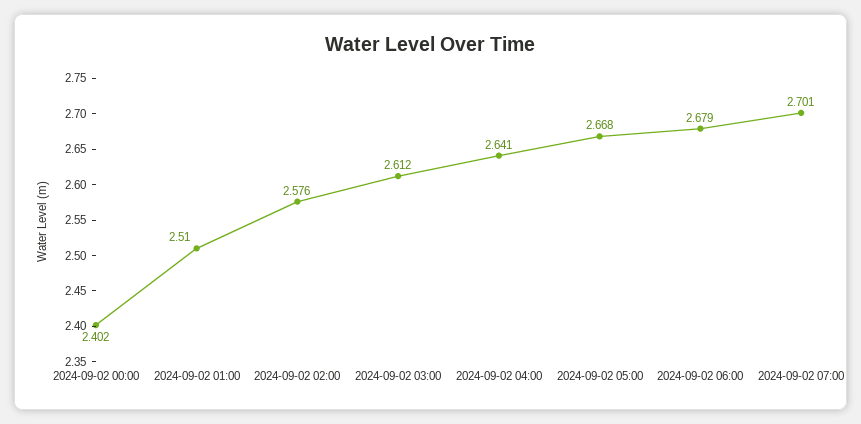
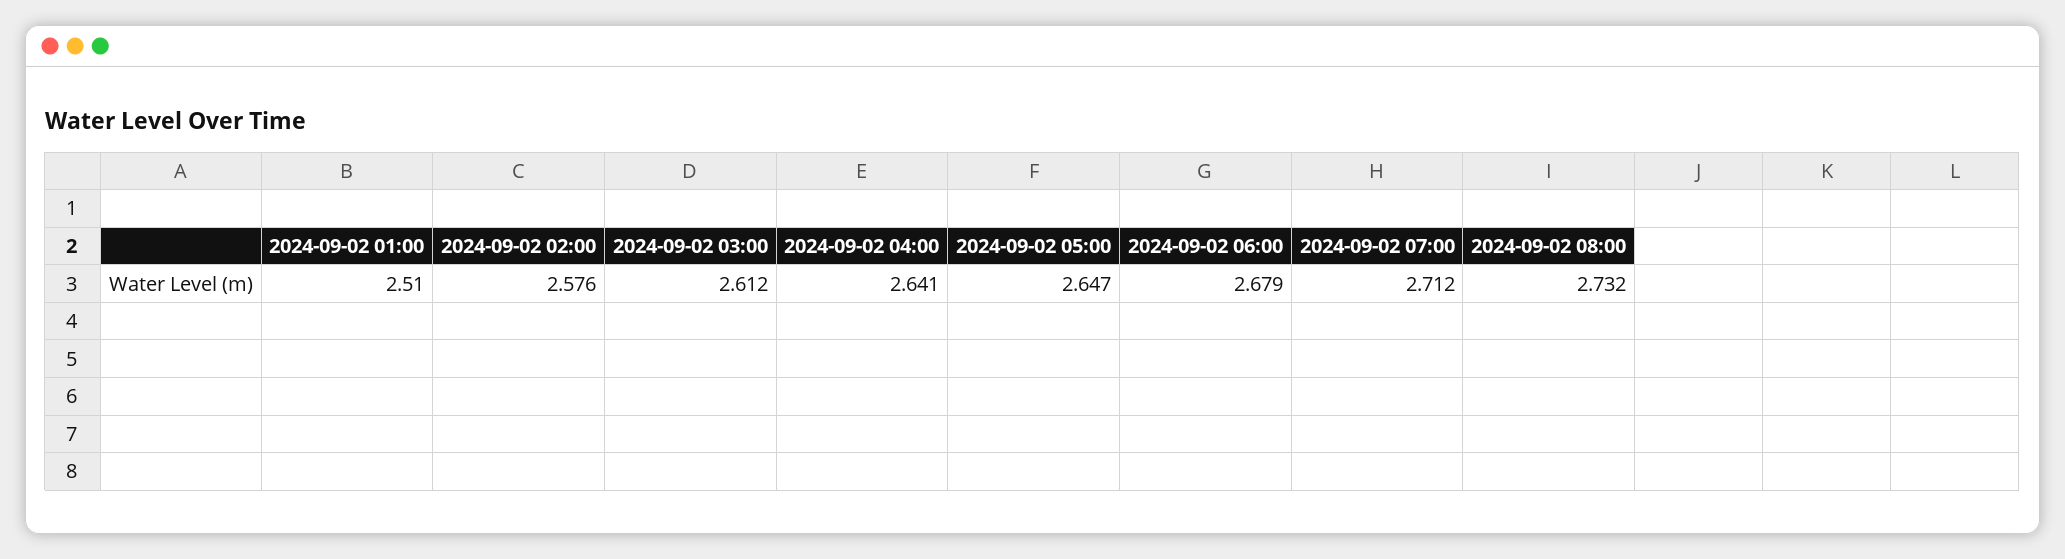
2024-09-02 00:00: 2.402 -> none
2024-09-02 05:00: 2.668 -> 2.647
2024-09-02 07:00: 2.701 -> 2.712
2024-09-02 08:00: none -> 2.732

